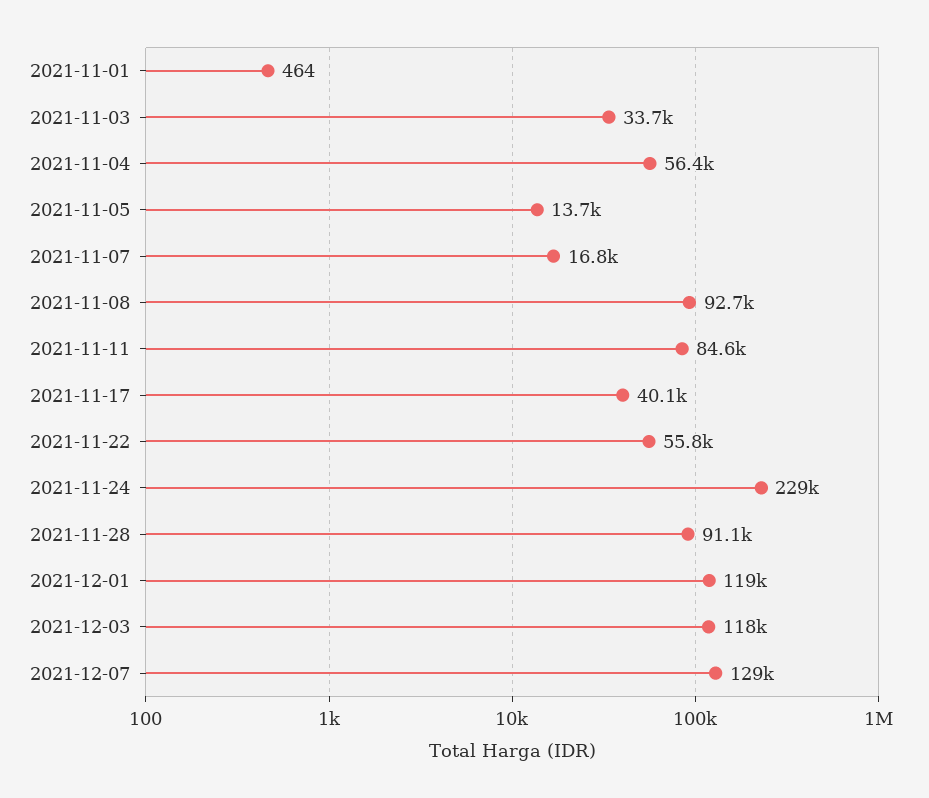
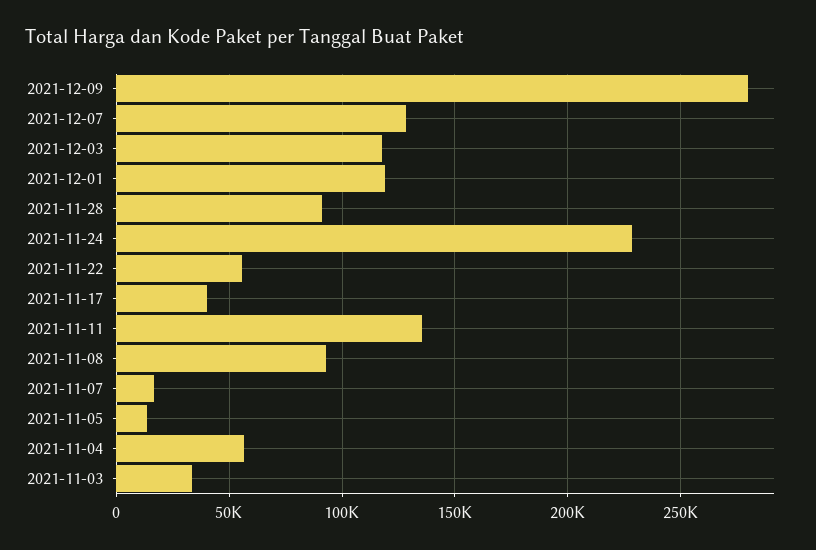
2021-11-01: 464 -> none
2021-11-11: 84600 -> 135000
2021-12-09: none -> 280000

